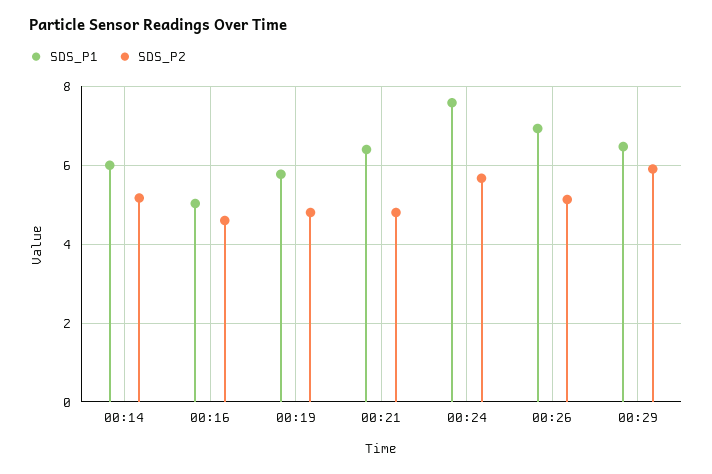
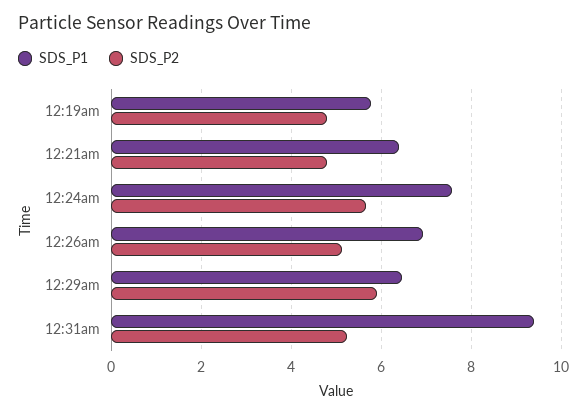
SDS_P1, 00:14: 6 -> none
SDS_P2, 00:14: 5.2 -> none
SDS_P1, 00:16: 5 -> none
SDS_P2, 00:16: 4.6 -> none
SDS_P1, 12:31am: none -> 9.4
SDS_P2, 12:31am: none -> 5.2

